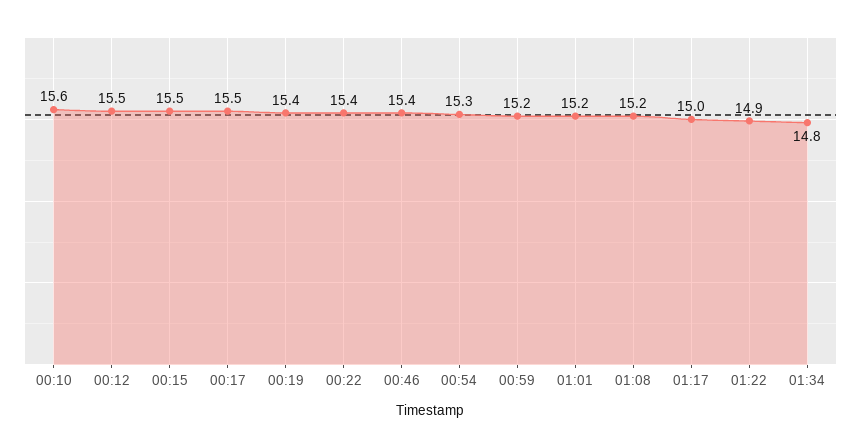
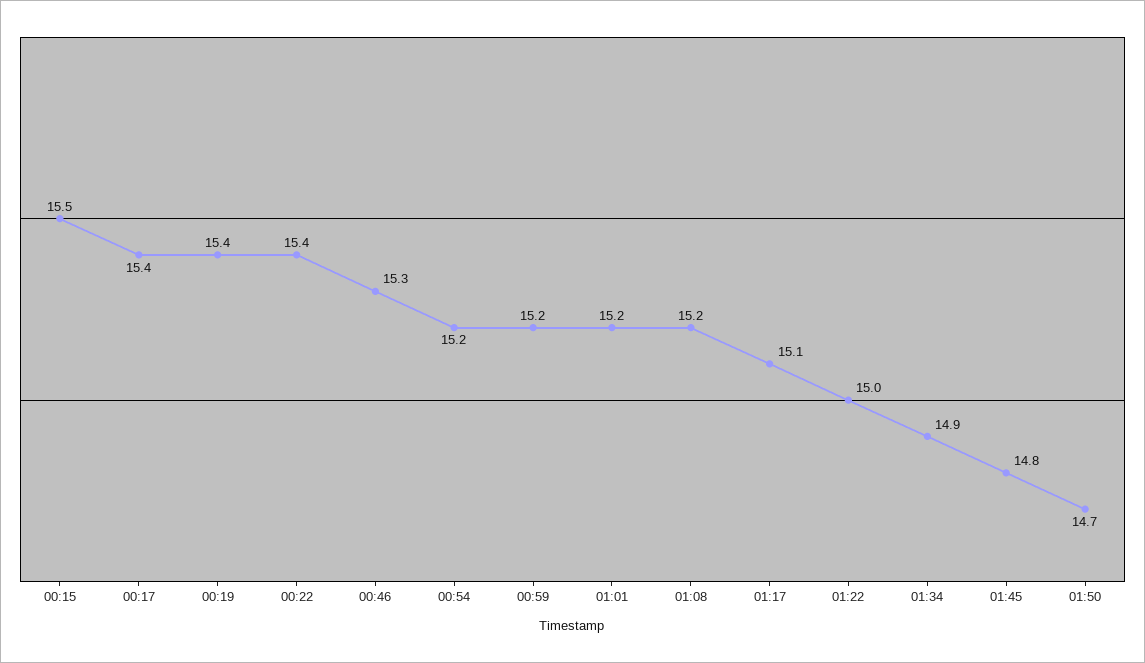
00:10: 15.6 -> none
00:12: 15.5 -> none
00:17: 15.5 -> 15.4
00:46: 15.4 -> 15.3
00:54: 15.3 -> 15.2
01:17: 15 -> 15.1
01:22: 14.9 -> 15
01:34: 14.8 -> 14.9
01:45: none -> 14.8
01:50: none -> 14.7

